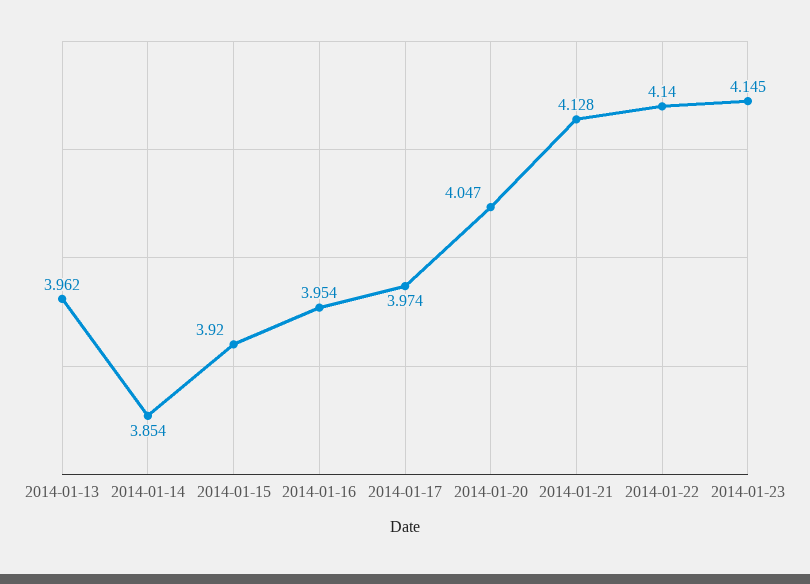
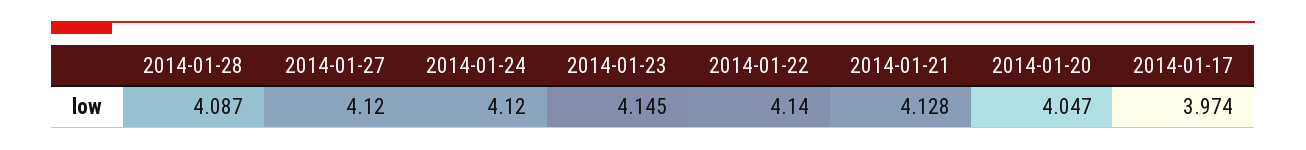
2014-01-13: 3.962 -> none
2014-01-14: 3.854 -> none
2014-01-15: 3.92 -> none
2014-01-16: 3.954 -> none
2014-01-28: none -> 4.087
2014-01-27: none -> 4.12
2014-01-24: none -> 4.12

